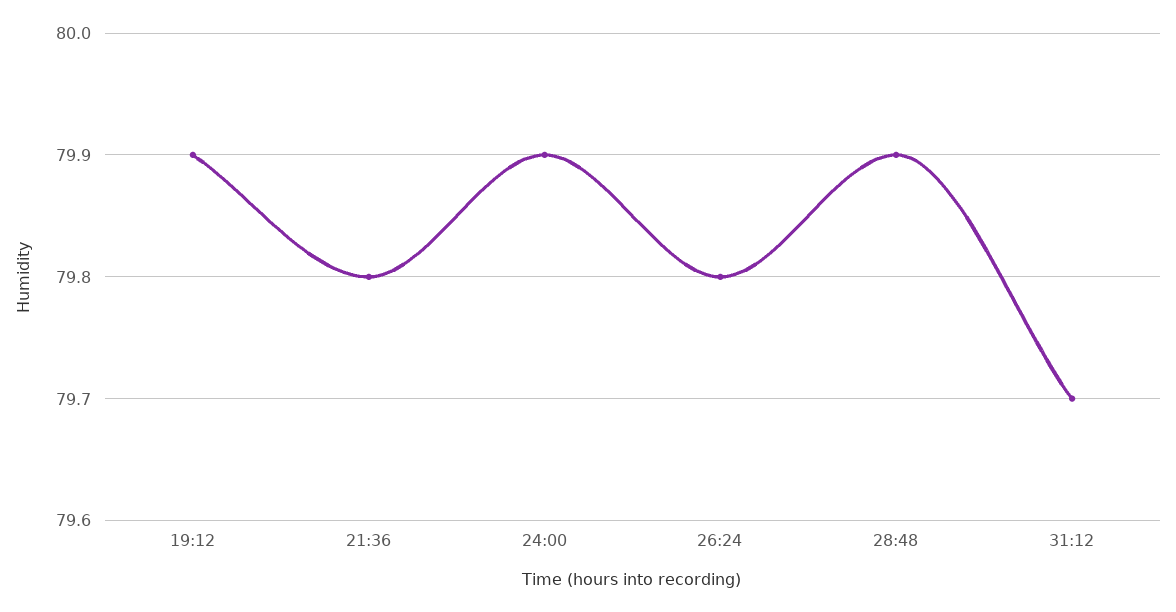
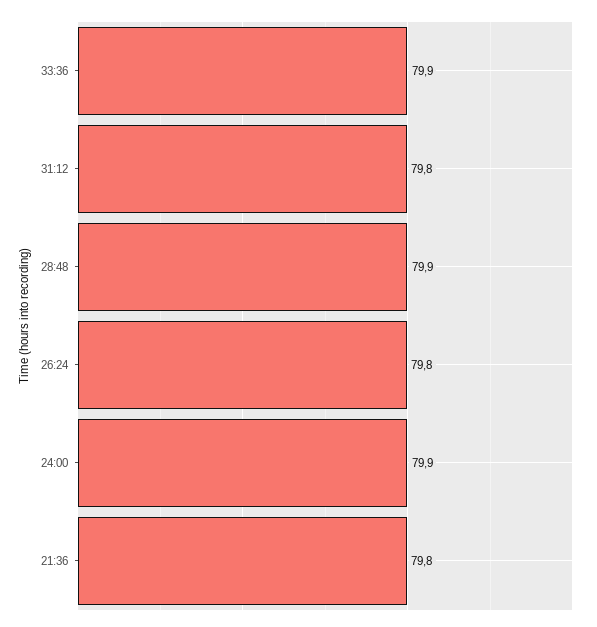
19:12: 79.9 -> none
31:12: 79.7 -> 79.8
33:36: none -> 79.9

